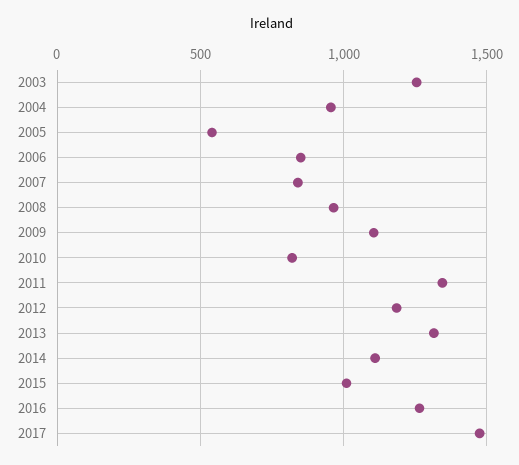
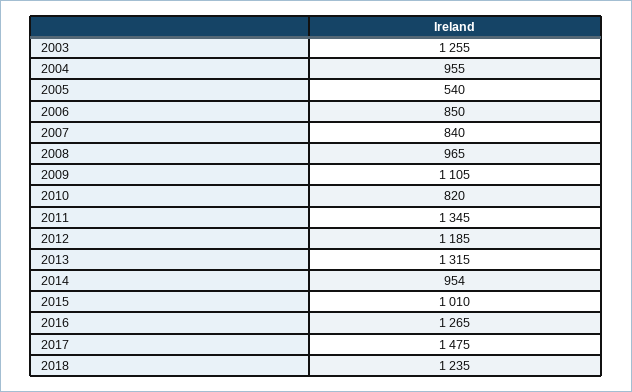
2014: 1100 -> 954
2018: none -> 1235

